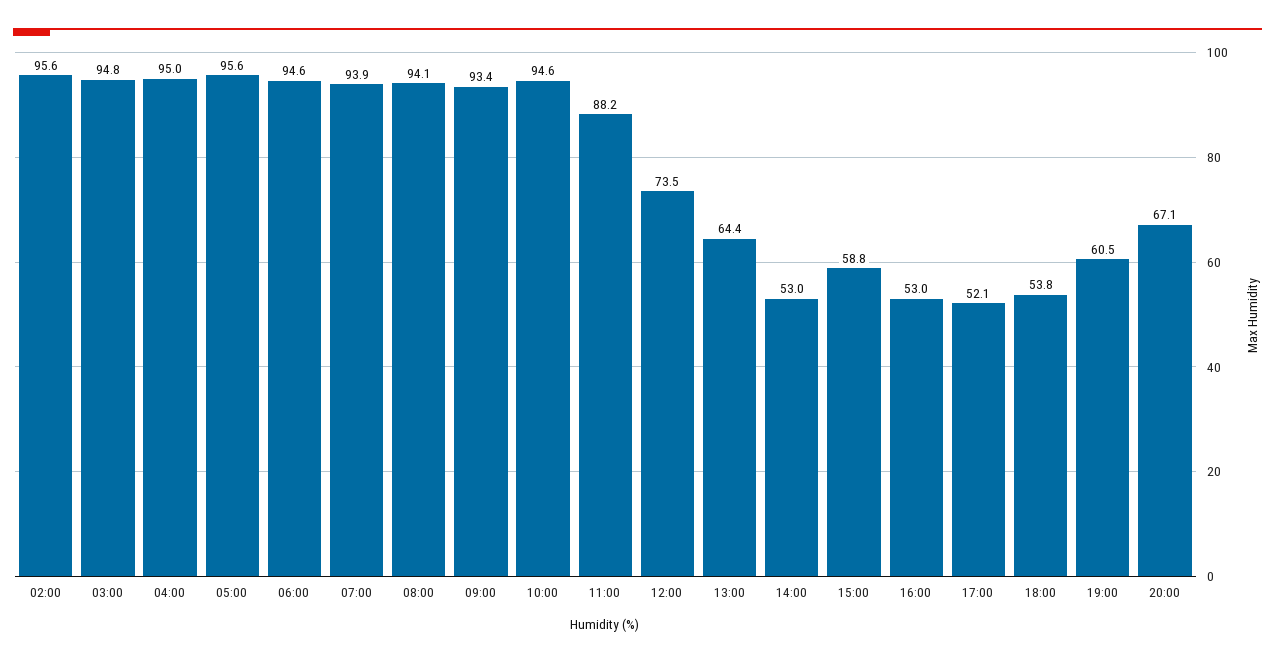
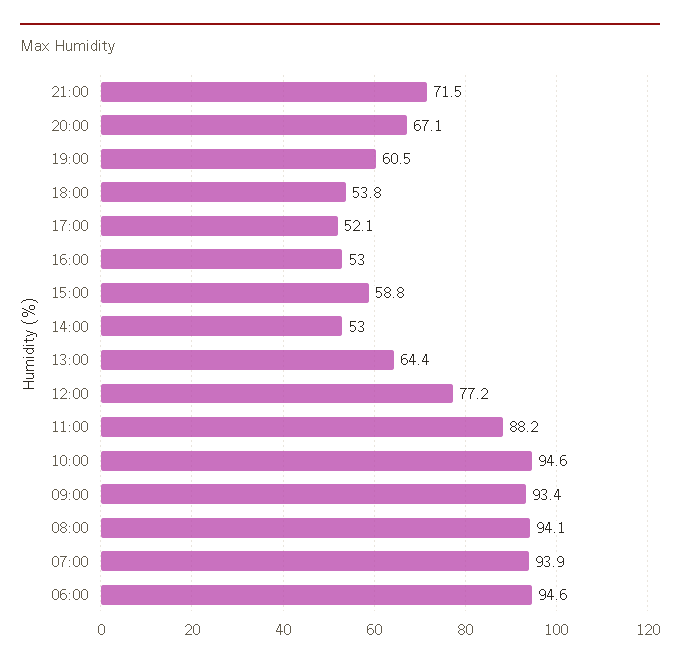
02:00: 95.6 -> none
03:00: 94.8 -> none
04:00: 95 -> none
05:00: 95.6 -> none
12:00: 73.5 -> 77.2
21:00: none -> 71.5

